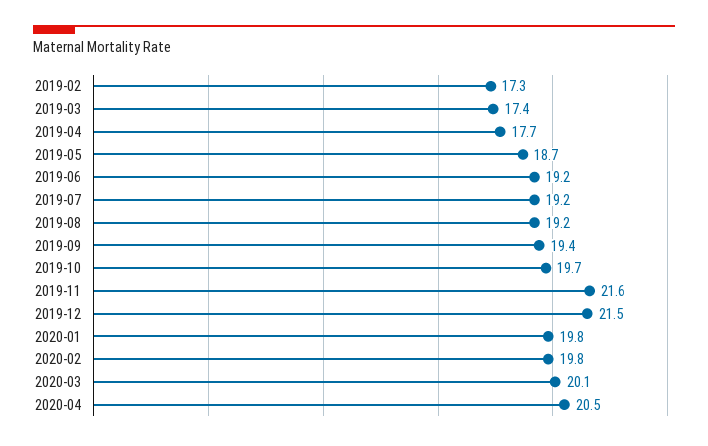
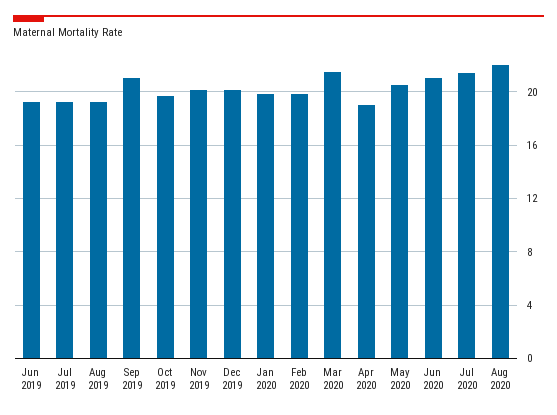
2019-02: 17.3 -> none
2019-03: 17.4 -> none
2019-04: 17.7 -> none
2019-05: 18.7 -> none
2019-09: 19.4 -> 21
2019-11: 21.6 -> 20
2019-12: 21.5 -> 20
2020-03: 20.1 -> 21.5
2020-04: 20.5 -> 19
May 2020: none -> 20.5
Jun 2020: none -> 21
Jul 2020: none -> 21.5
Aug 2020: none -> 22

